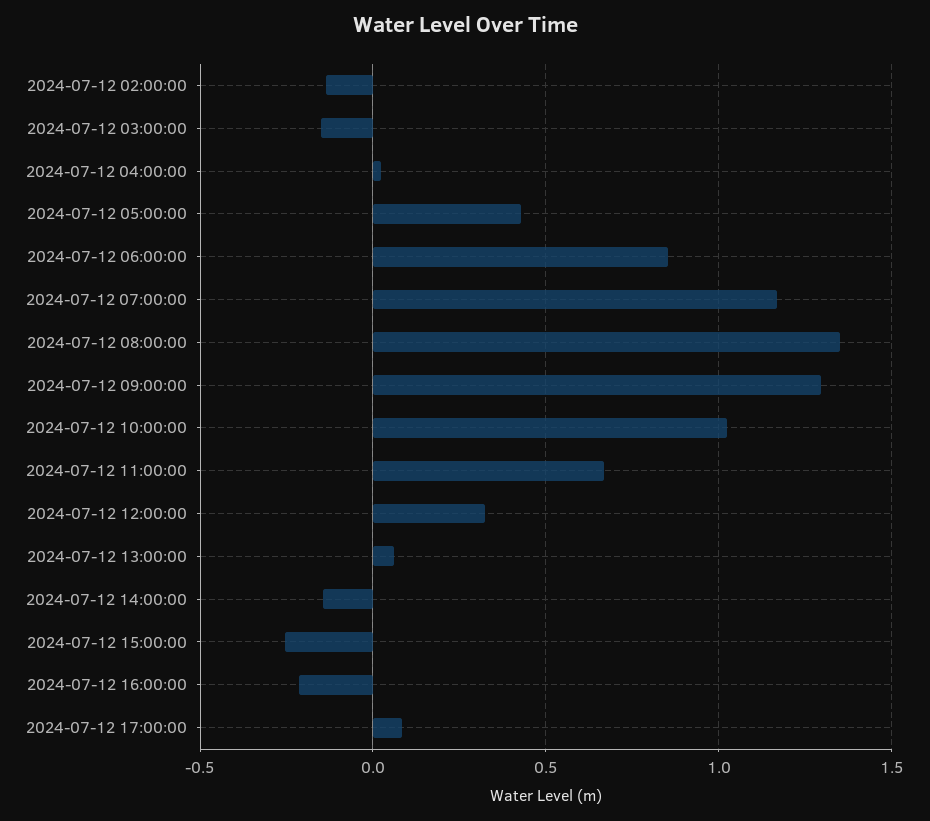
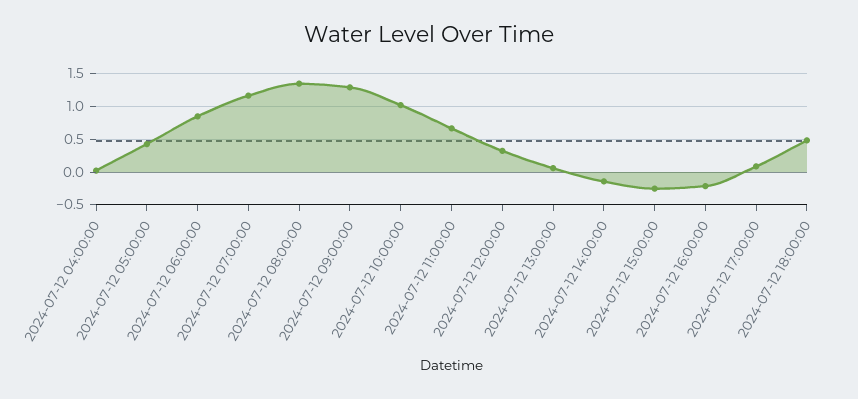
2024-07-12 02:00:00: -0.15 -> none
2024-07-12 03:00:00: -0.15 -> none
2024-07-12 18:00:00: none -> 0.5

